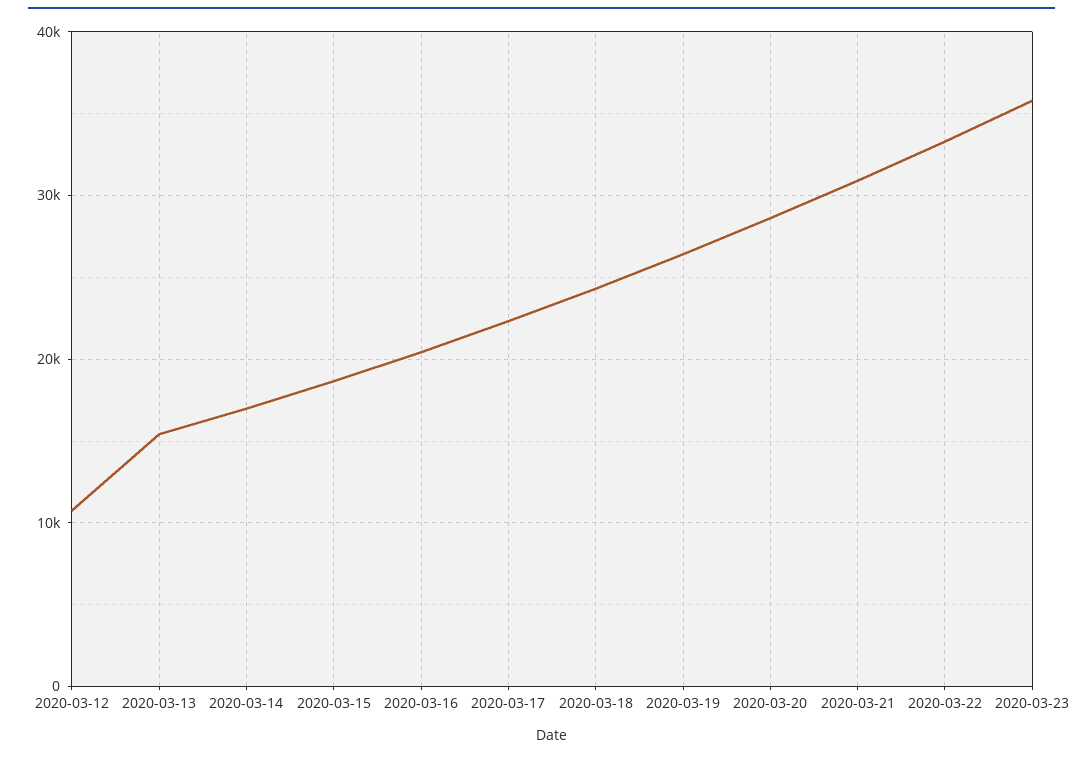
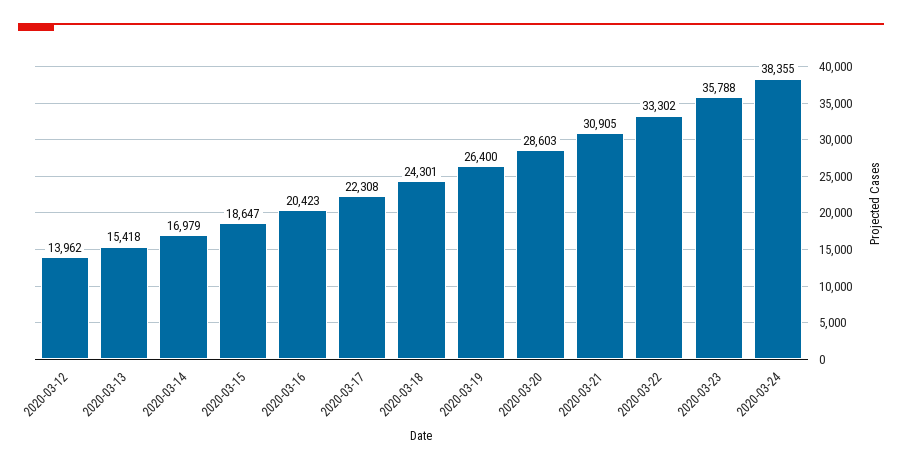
2020-03-12: 11000 -> 13962
2020-03-24: none -> 38355

